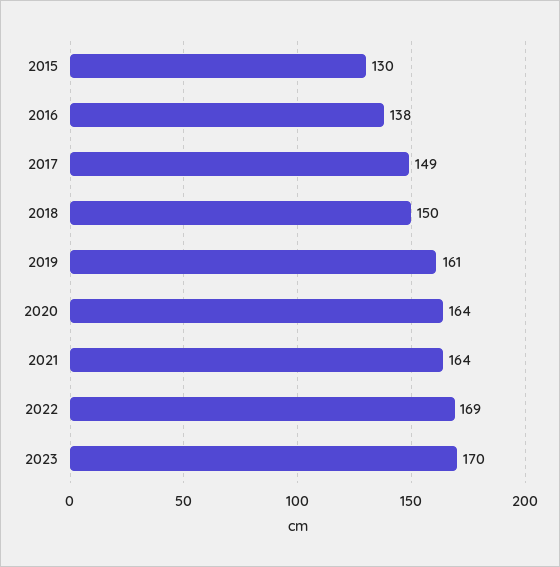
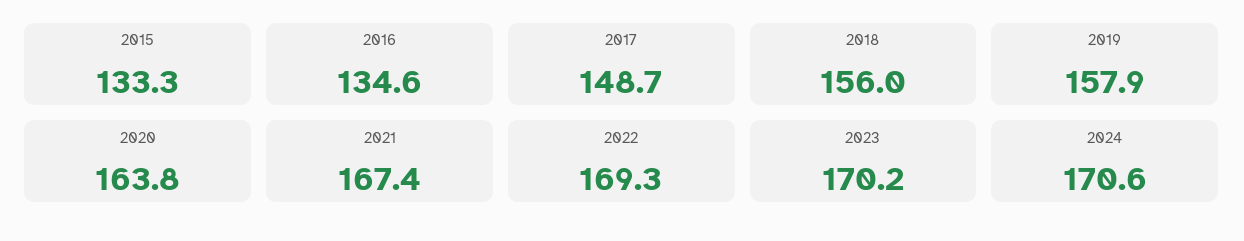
2015: 130 -> 133.3
2016: 138 -> 134.6
2018: 150 -> 156
2019: 161 -> 157.9
2021: 164 -> 167.4
2024: none -> 170.6

